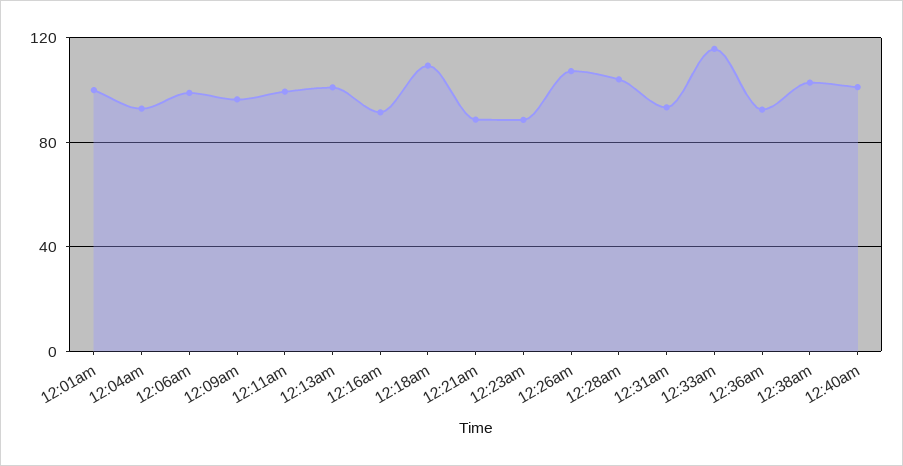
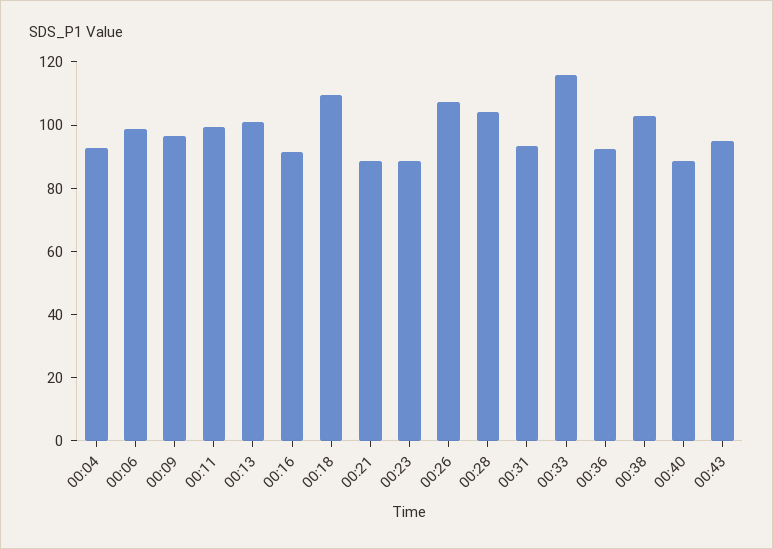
12:01am: 100 -> none
12:40am: 100 -> 90
00:43: none -> 95

